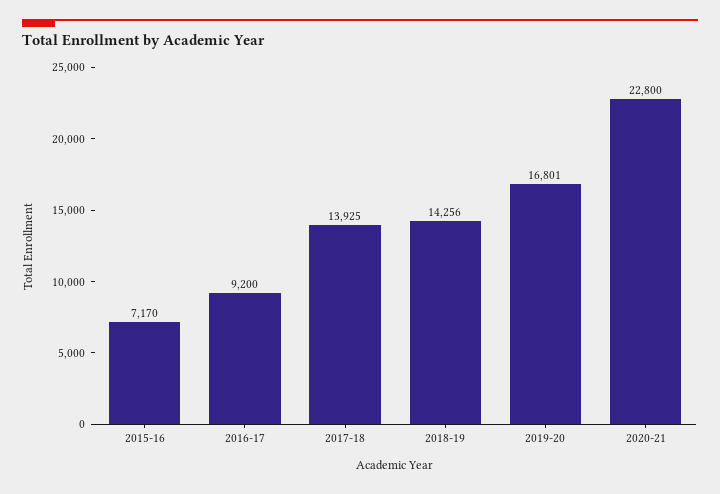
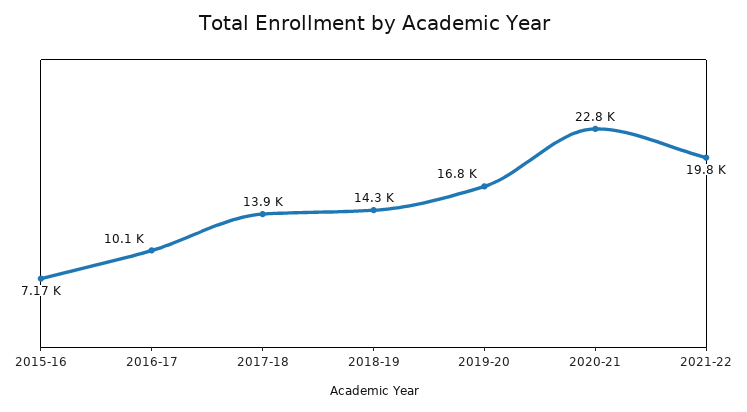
2016-17: 9200 -> 10100
2021-22: none -> 19800

